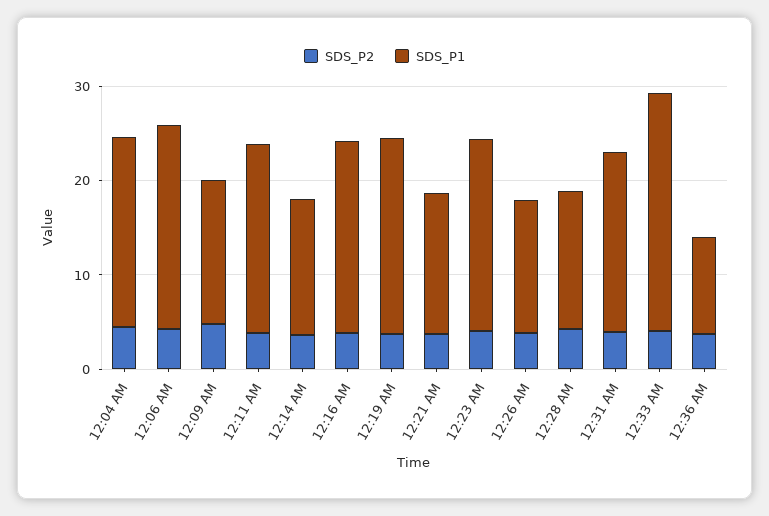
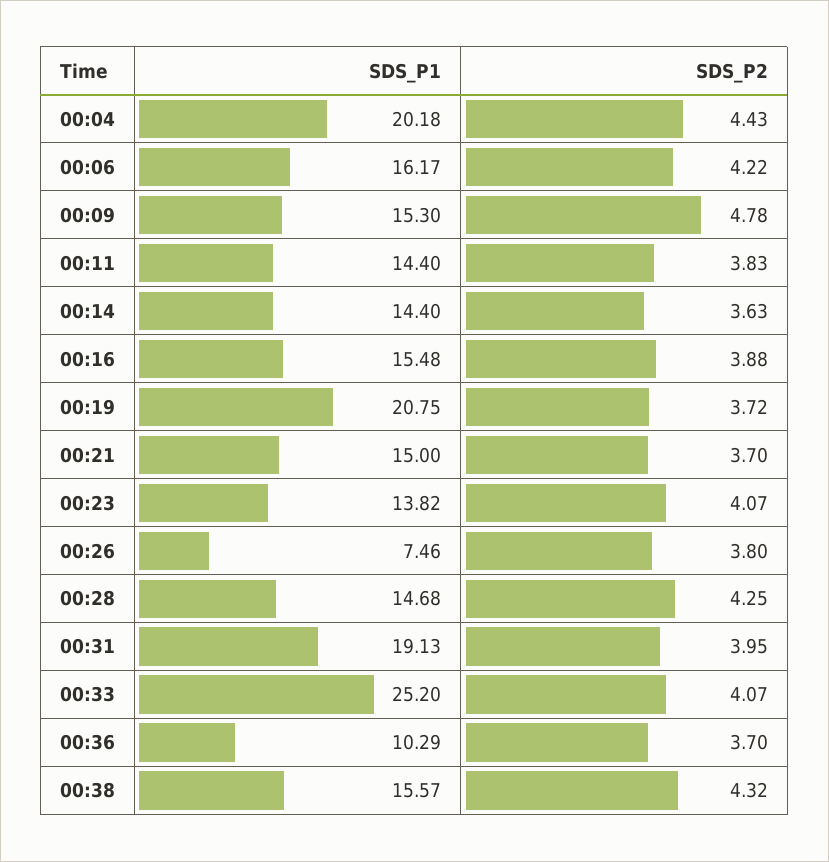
SDS_P1, 12:06 AM: 22 -> 16.17
SDS_P1, 12:11 AM: 20 -> 14.4
SDS_P1, 12:16 AM: 20 -> 15.48
SDS_P1, 12:23 AM: 20 -> 13.82
SDS_P1, 12:26 AM: 14 -> 7.46
SDS_P1, 00:38: none -> 15.57
SDS_P2, 00:38: none -> 4.32

